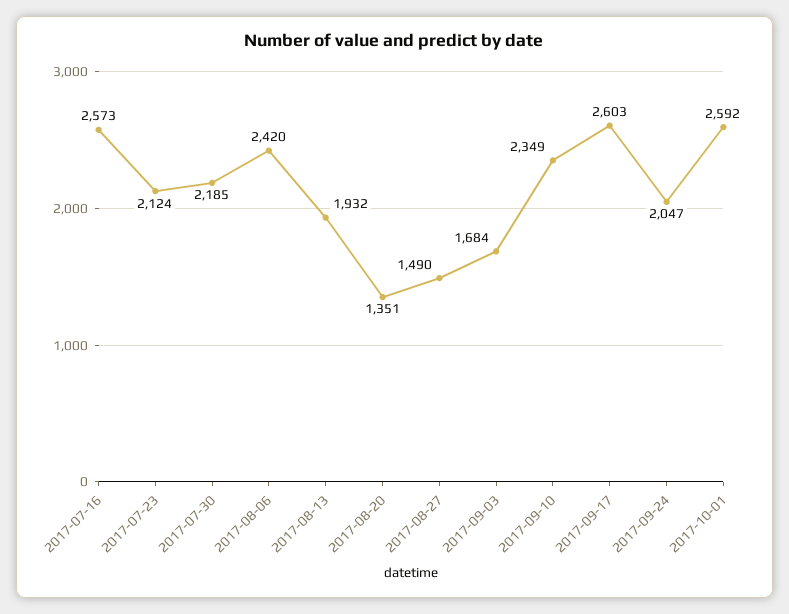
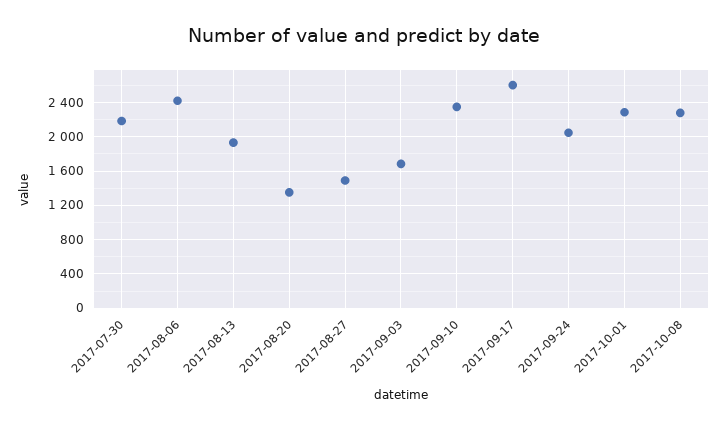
2017-07-16: 2573 -> none
2017-07-23: 2124 -> none
2017-10-01: 2592 -> 2300
2017-10-08: none -> 2300

